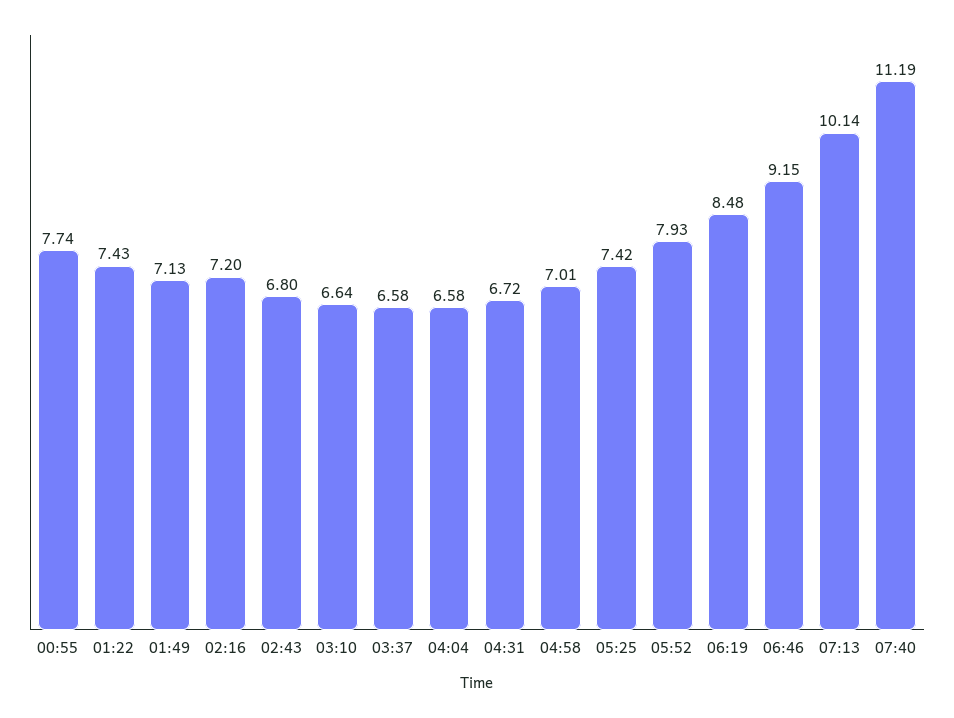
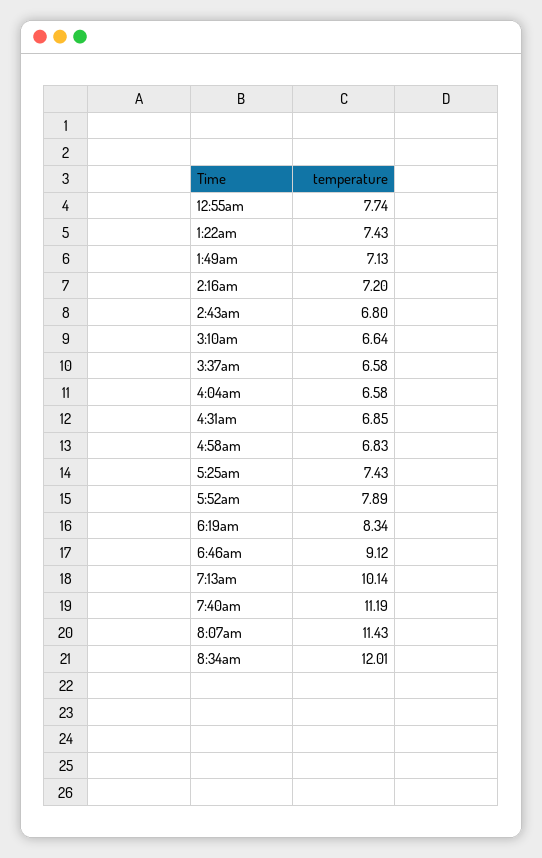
04:31: 6.72 -> 6.85
04:58: 7.01 -> 6.83
05:25: 7.42 -> 7.43
05:52: 7.93 -> 7.89
06:19: 8.48 -> 8.34
06:46: 9.15 -> 9.12
8:07am: none -> 11.43
8:34am: none -> 12.01

